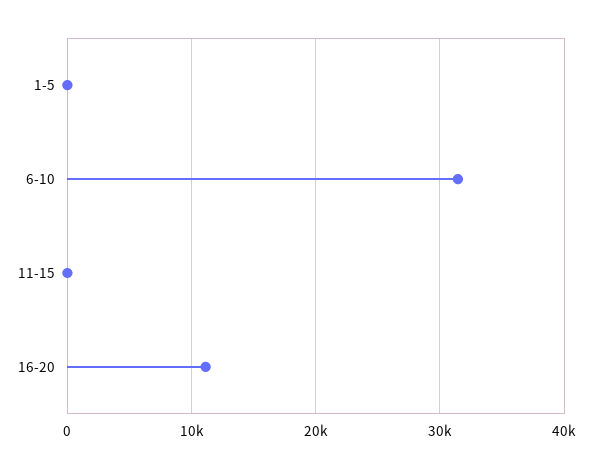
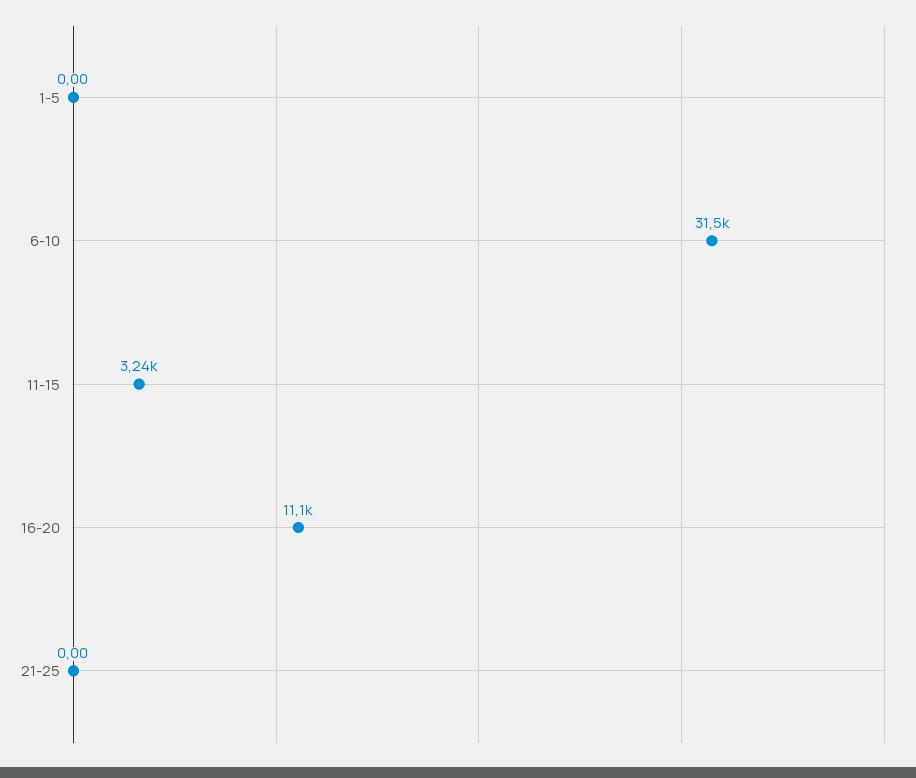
11-15: 0 -> 3240
21-25: none -> 0

